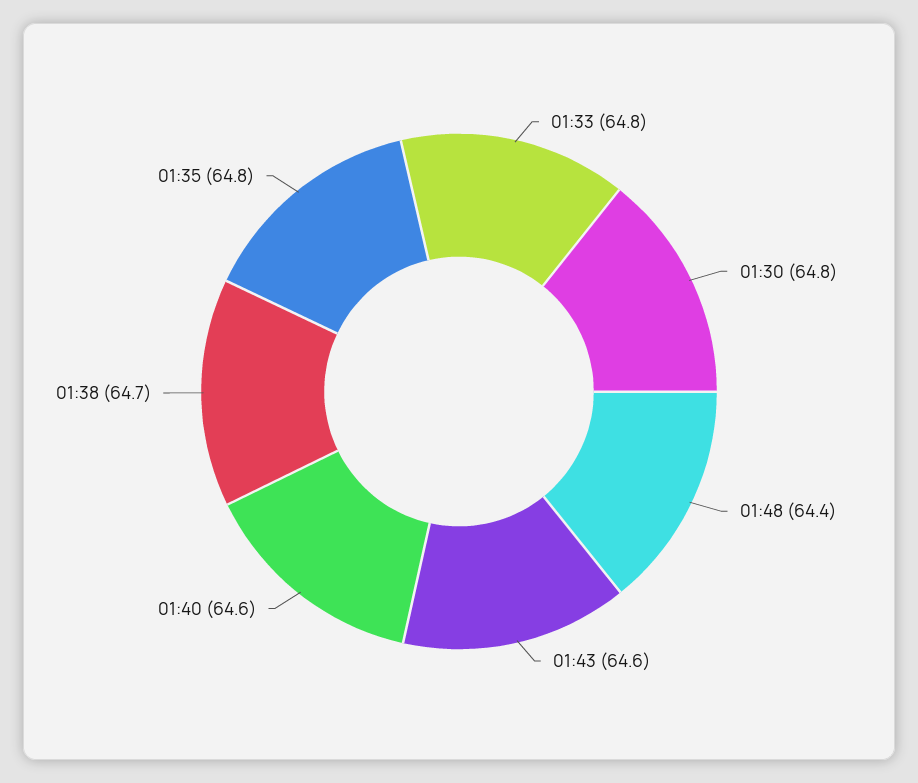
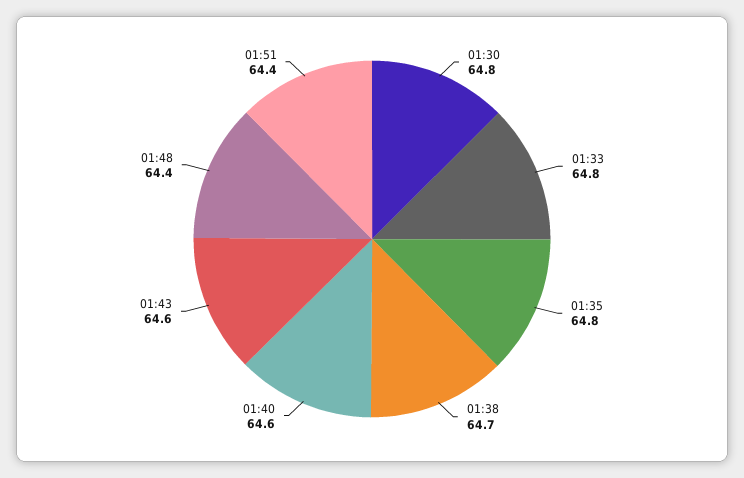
01:51: none -> 64.4

